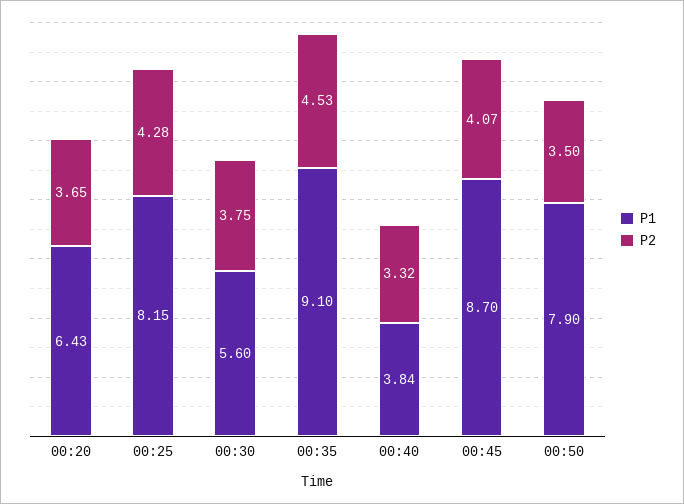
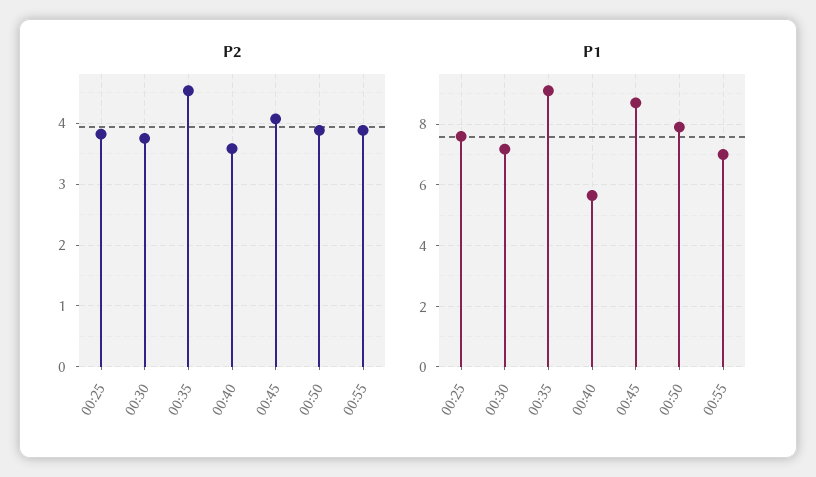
P1, 00:20: 6.43 -> none
P2, 00:20: 3.65 -> none
P1, 00:25: 8.15 -> 7.6
P2, 00:25: 4.28 -> 3.8
P1, 00:30: 5.6 -> 7.2
P1, 00:40: 3.84 -> 5.6
P2, 00:40: 3.32 -> 3.6
P2, 00:50: 3.5 -> 3.9
P2, 00:55: none -> 3.9
P1, 00:55: none -> 7

